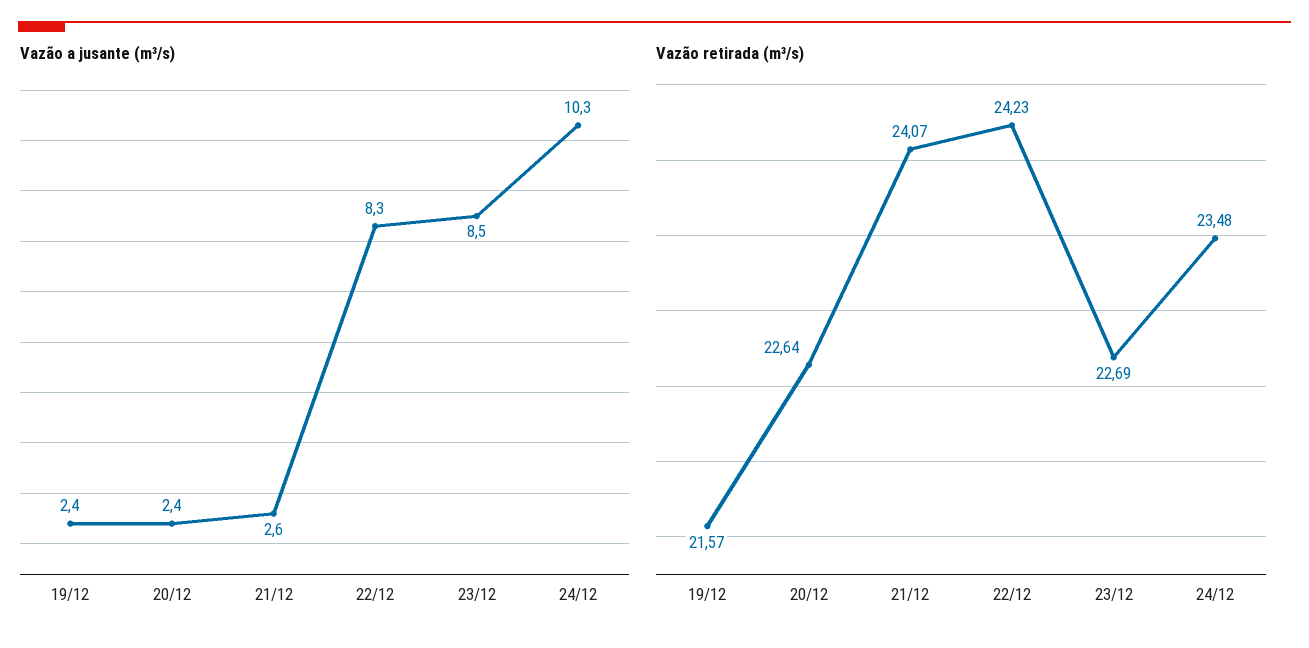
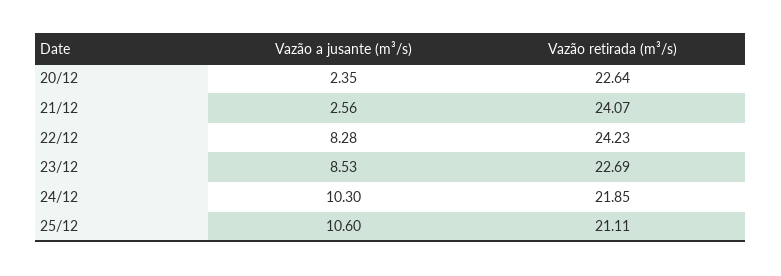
Vazão a jusante (m³/s), 19/12: 2.4 -> none
Vazão retirada (m³/s), 19/12: 21.57 -> none
Vazão retirada (m³/s), 24/12: 23.48 -> 21.85
Vazão a jusante (m³/s), 25/12: none -> 10.6
Vazão retirada (m³/s), 25/12: none -> 21.11

